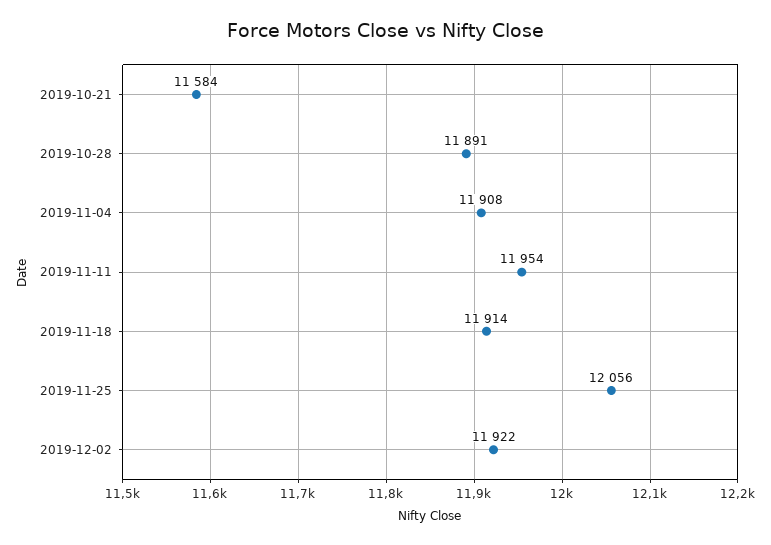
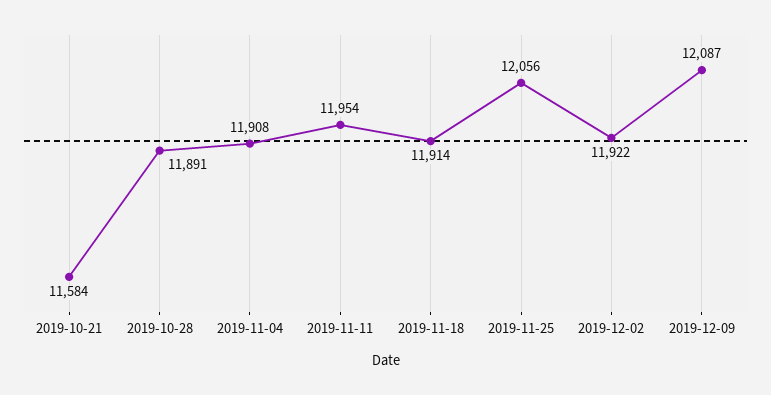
2019-12-09: none -> 12087

